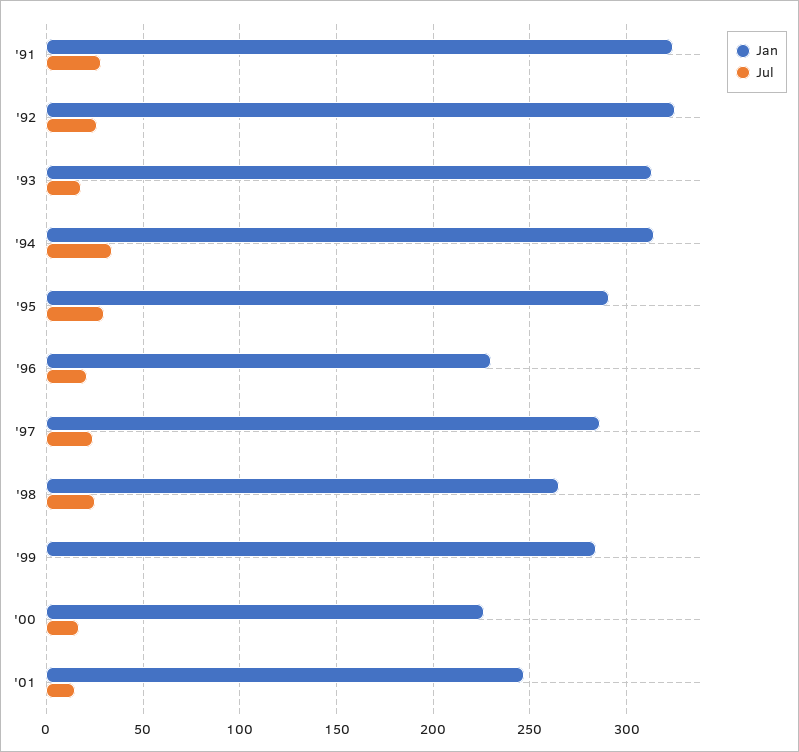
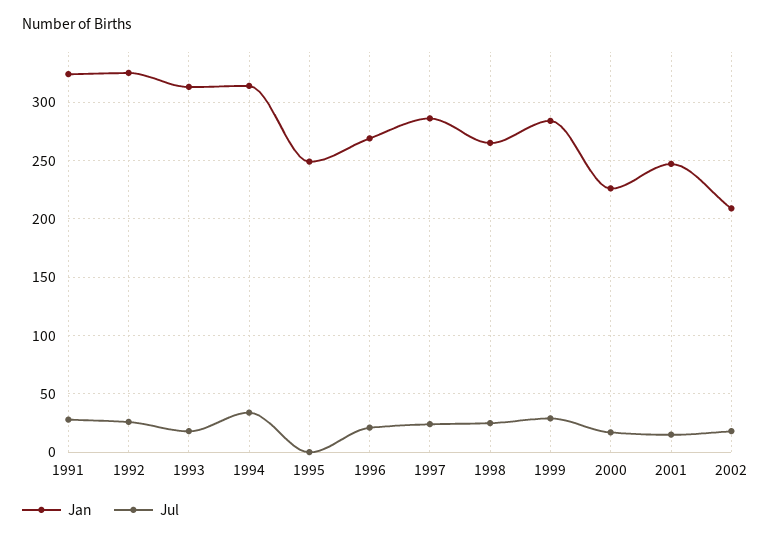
Jan, '95: 290 -> 250
Jul, '95: 30 -> 0
Jan, '96: 230 -> 270
Jul, '99: 0 -> 30
Jan, 2002: none -> 210
Jul, 2002: none -> 20

